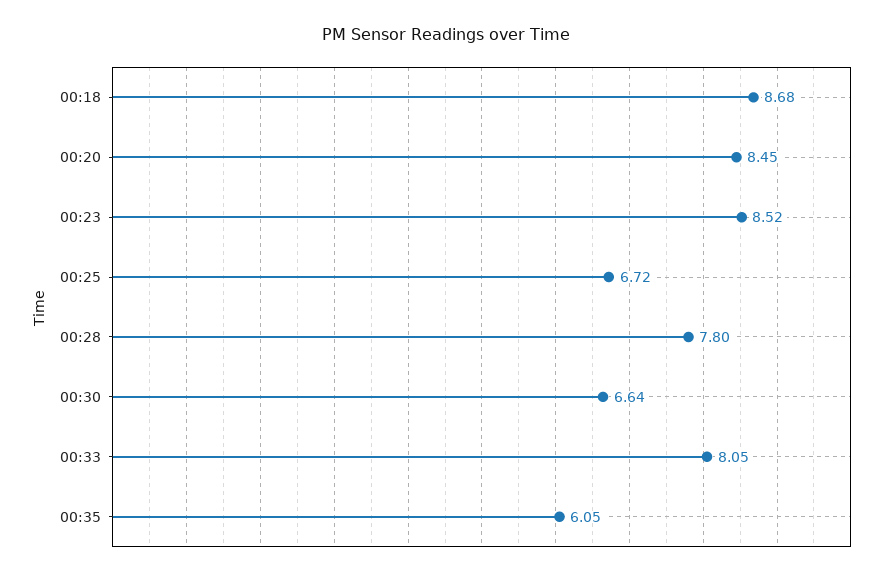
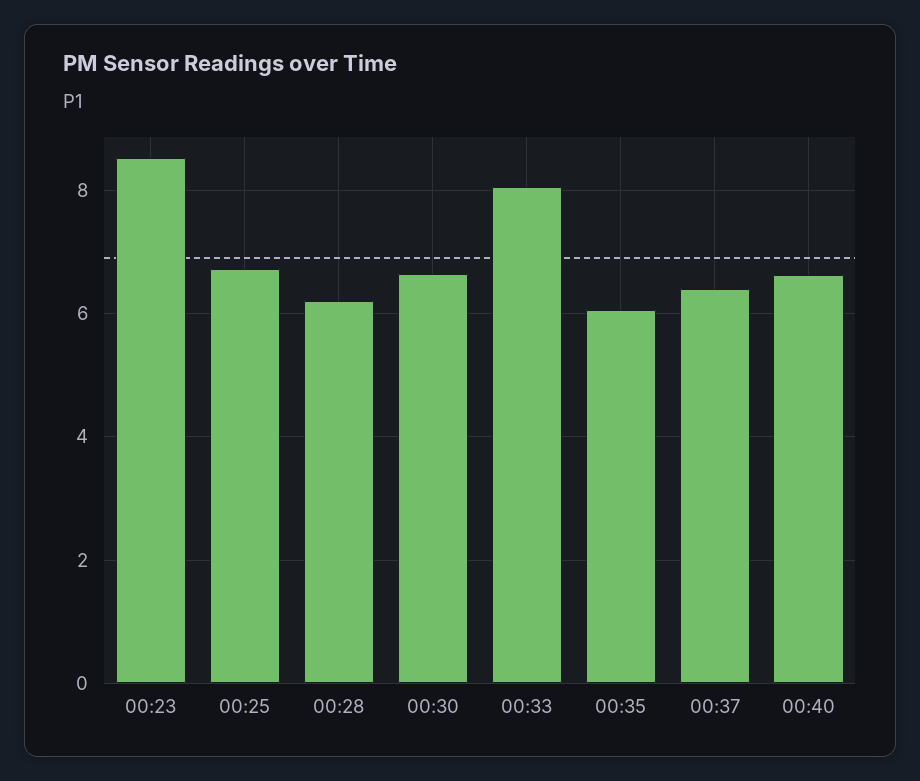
00:18: 8.68 -> none
00:20: 8.45 -> none
00:28: 7.8 -> 6.2
00:37: none -> 6.4
00:40: none -> 6.6

